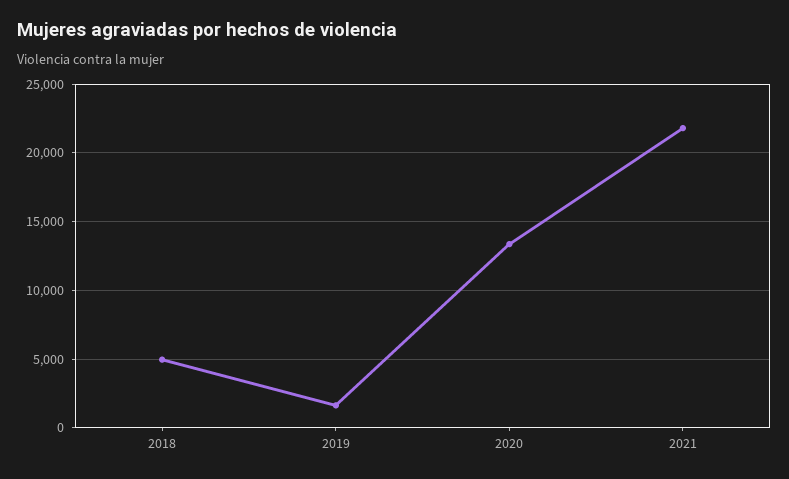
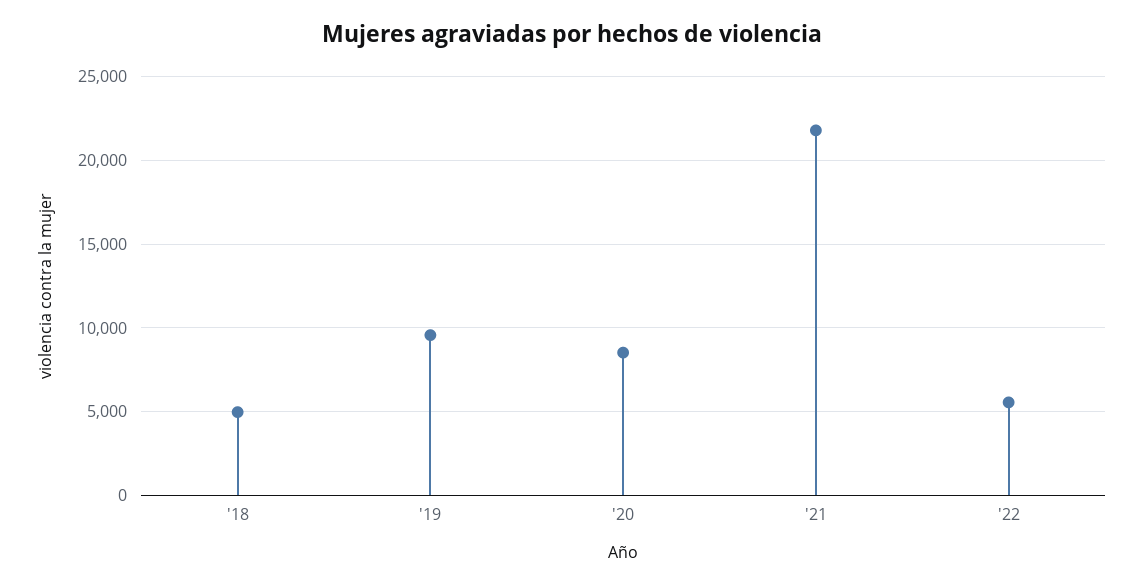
2019: 1500 -> 9500
2020: 13500 -> 8500
'22: none -> 5500

